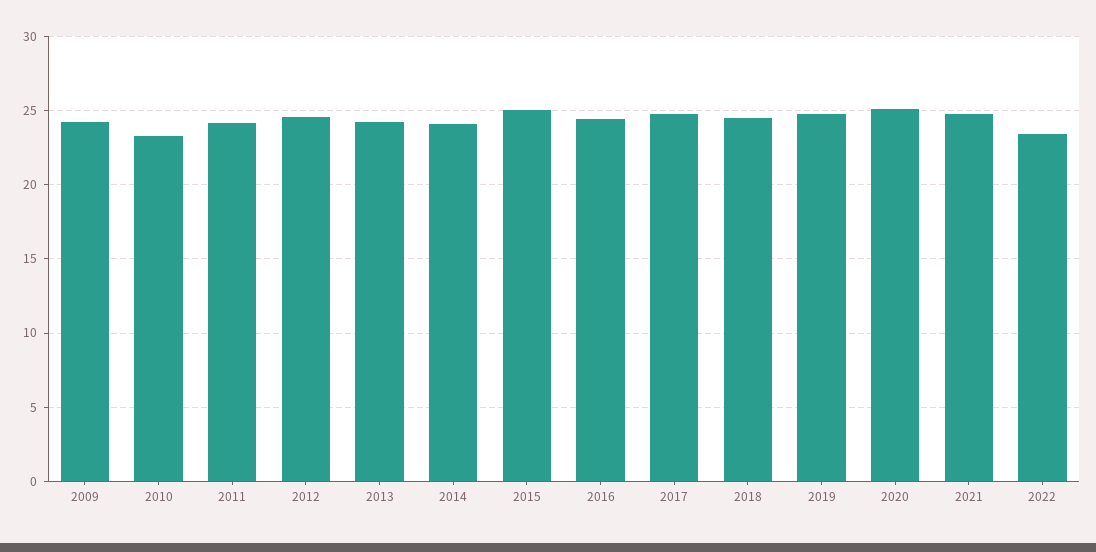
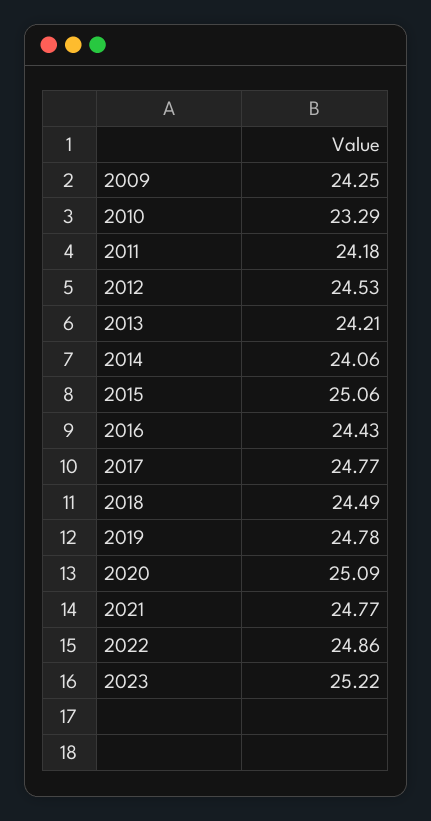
2022: 23.5 -> 24.86
2023: none -> 25.22

